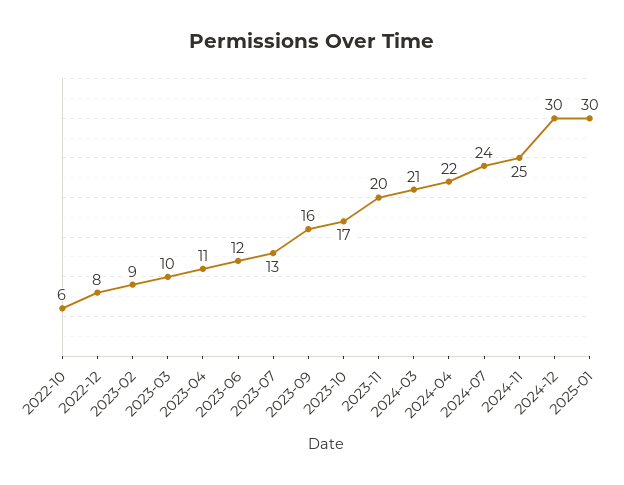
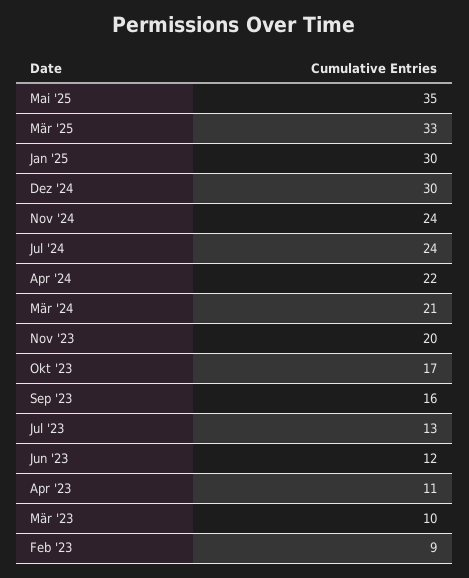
2022-10: 6 -> none
2022-12: 8 -> none
2024-11: 25 -> 24
Mai '25: none -> 35
Mär '25: none -> 33

